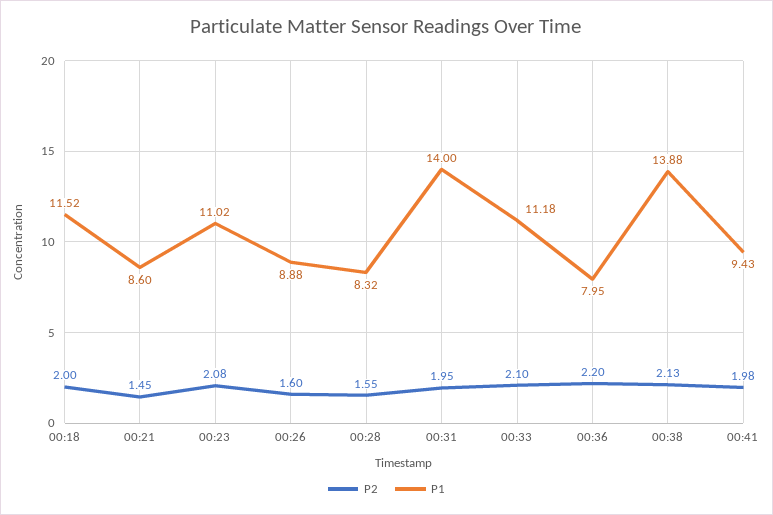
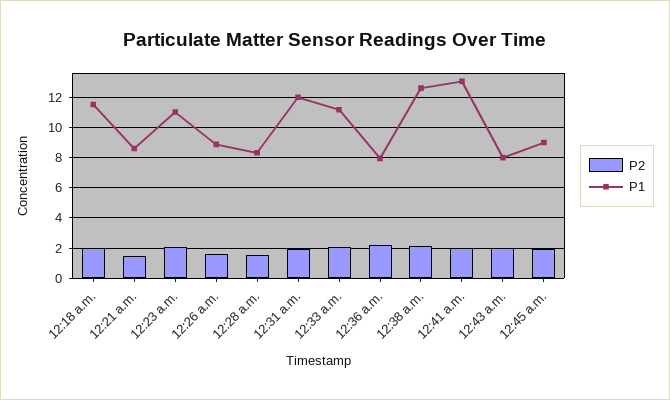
P1, 00:31: 14 -> 12
P1, 00:38: 13.88 -> 12.5
P1, 00:41: 9.43 -> 13
P2, 12:43 a.m.: none -> 2
P1, 12:43 a.m.: none -> 8
P2, 12:45 a.m.: none -> 2
P1, 12:45 a.m.: none -> 9

